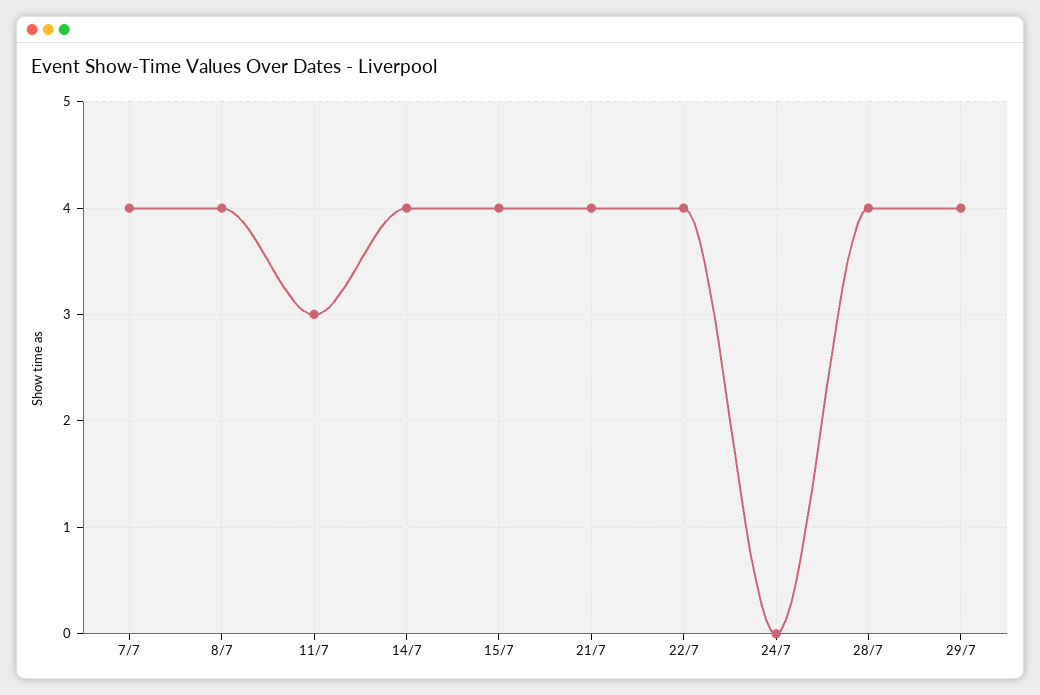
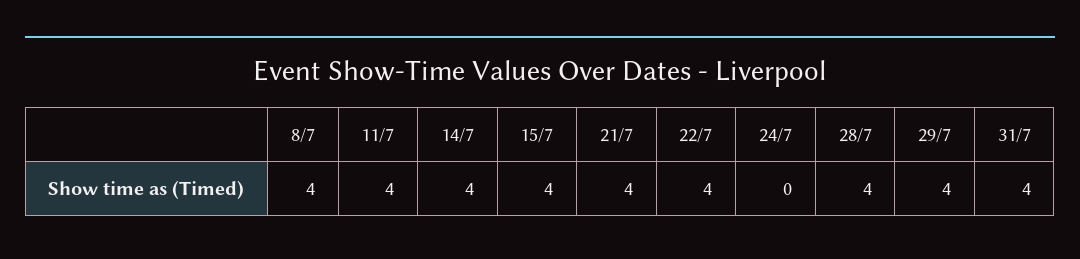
7/7: 4 -> none
11/7: 3 -> 4
31/7: none -> 4

